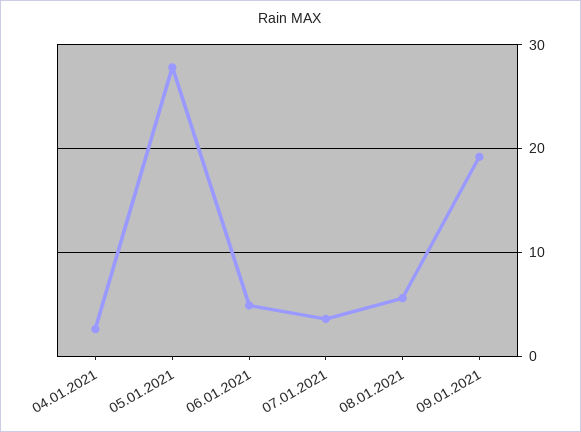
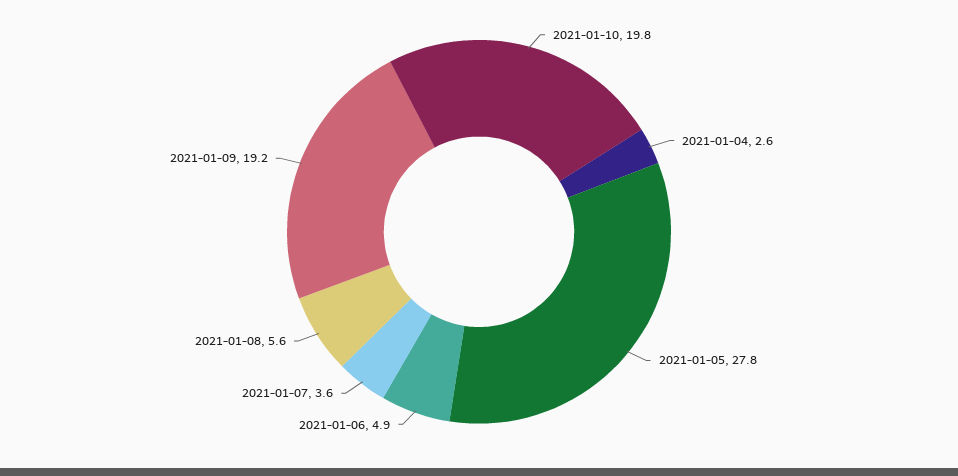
2021-01-10: none -> 19.8

